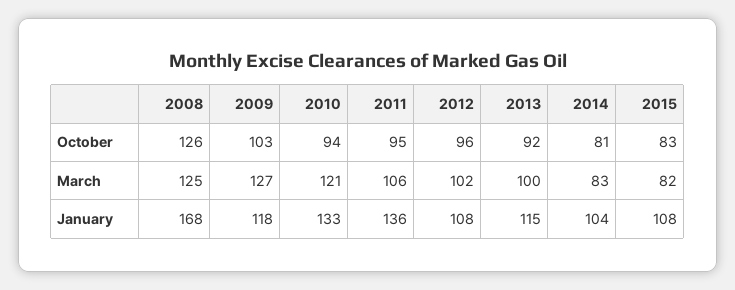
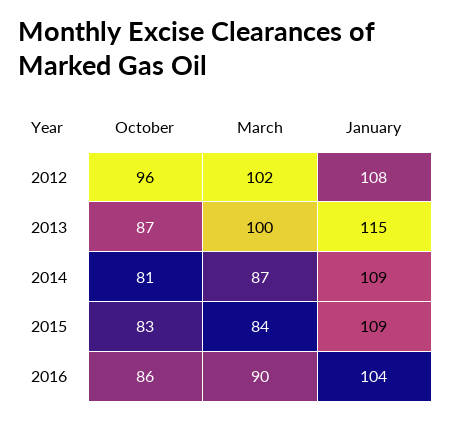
2008, October: 126 -> none
2009, October: 103 -> none
2010, October: 94 -> none
2011, October: 95 -> none
2013, October: 92 -> 87
2008, March: 125 -> none
2009, March: 127 -> none
2010, March: 121 -> none
2011, March: 106 -> none
2014, March: 83 -> 87
2015, March: 82 -> 84
2008, January: 168 -> none
2009, January: 118 -> none
2010, January: 133 -> none
2011, January: 136 -> none
2014, January: 104 -> 109
2015, January: 108 -> 109
2016, October: none -> 86
2016, March: none -> 90
2016, January: none -> 104

